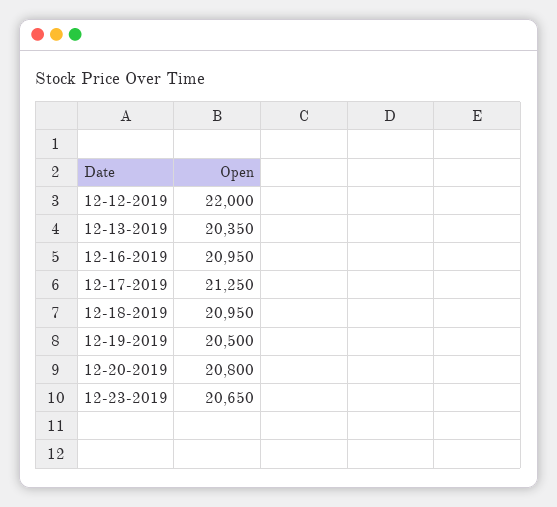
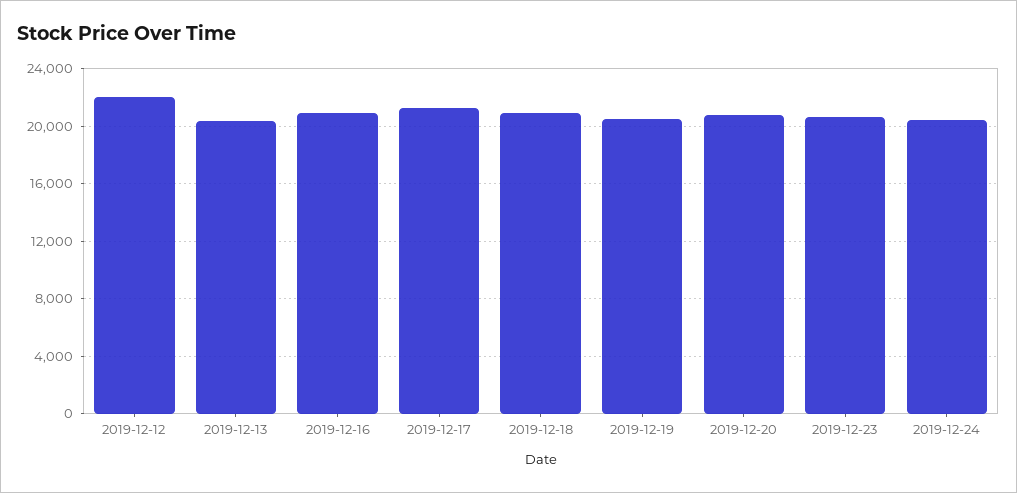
2019-12-24: none -> 20500

